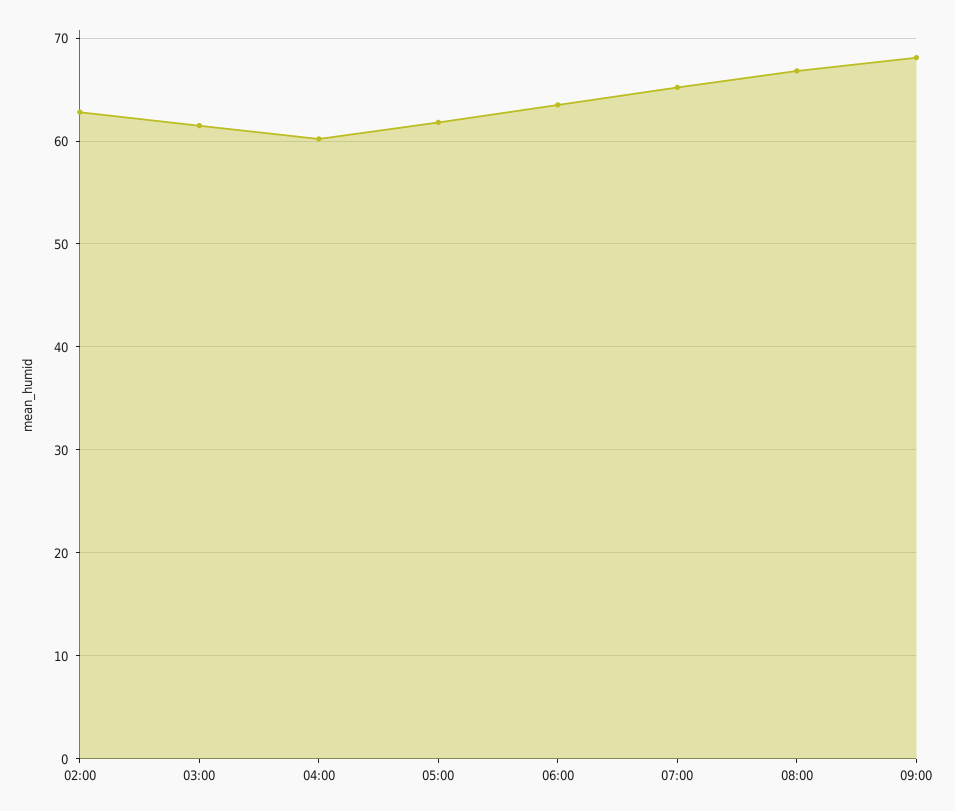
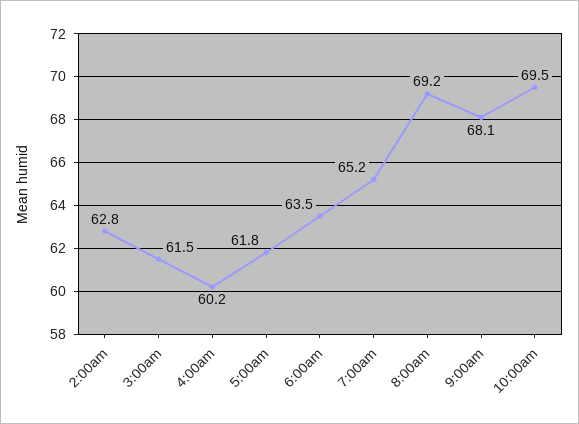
08:00: 67 -> 69.2
10:00am: none -> 69.5

